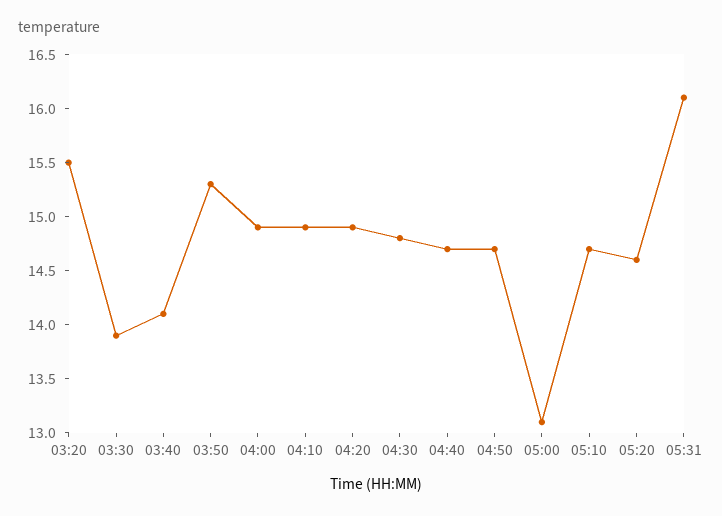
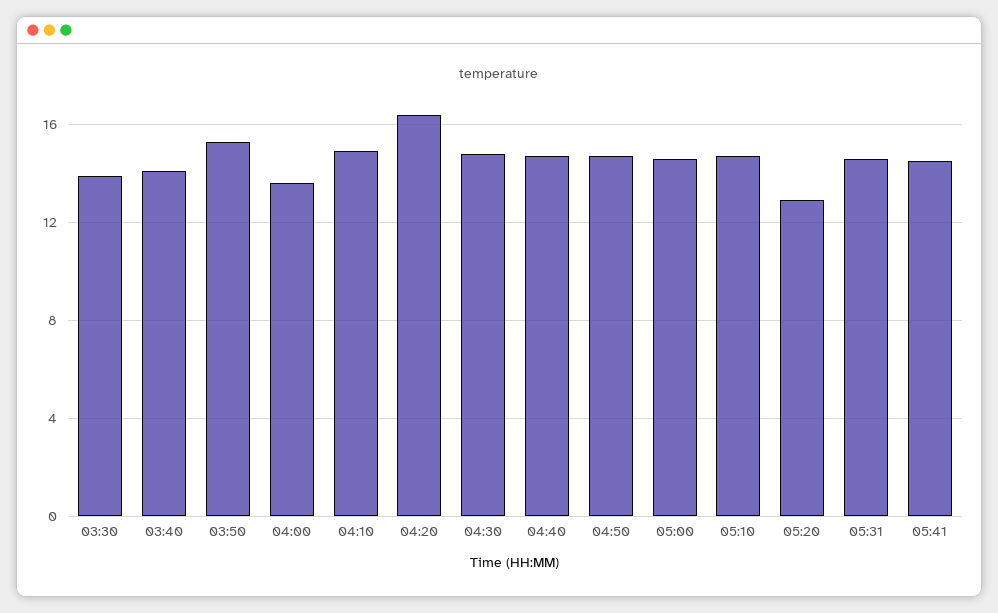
03:20: 15.5 -> none
04:00: 14.9 -> 13.5
04:20: 14.9 -> 16.5
05:00: 13.1 -> 14.5
05:20: 14.6 -> 13
05:31: 16.1 -> 14.5
05:41: none -> 14.5

